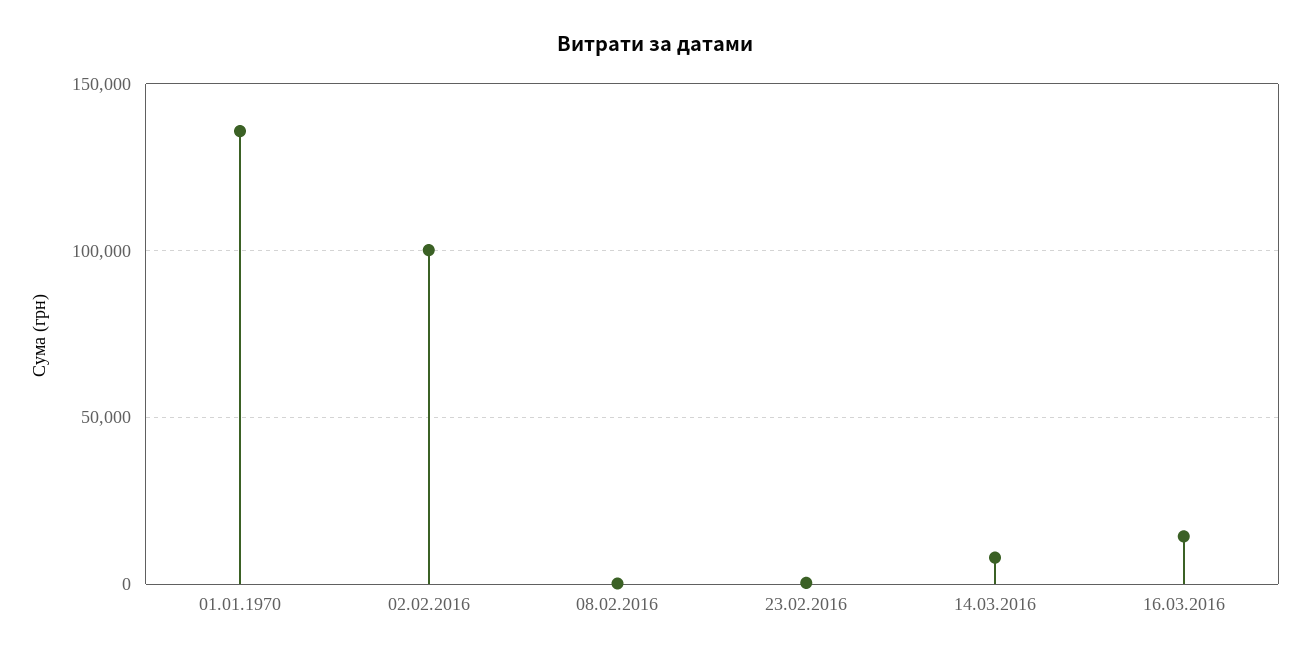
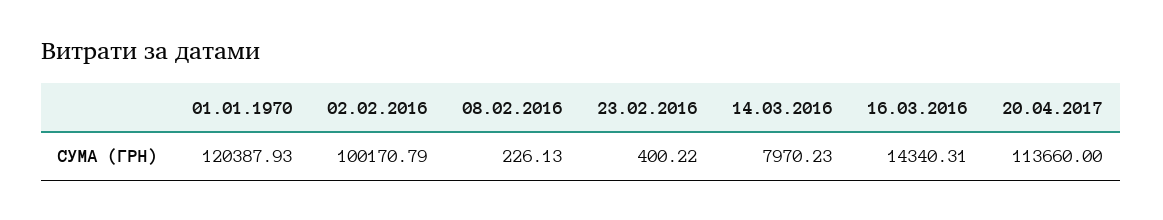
01.01.1970: 135000 -> 120387.93
20.04.2017: none -> 113660

